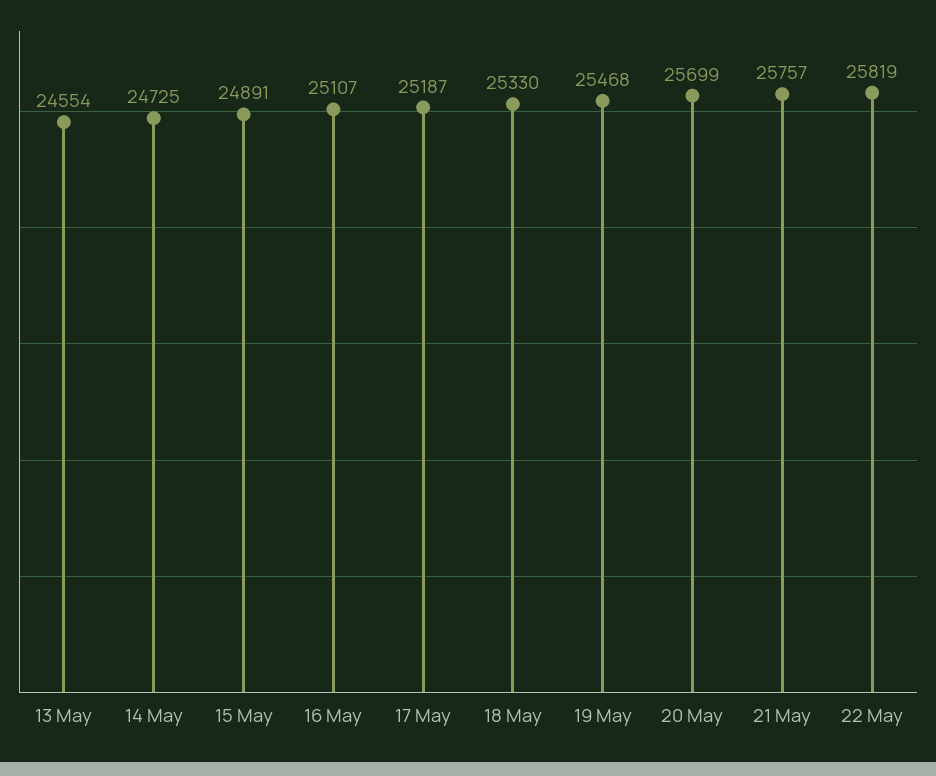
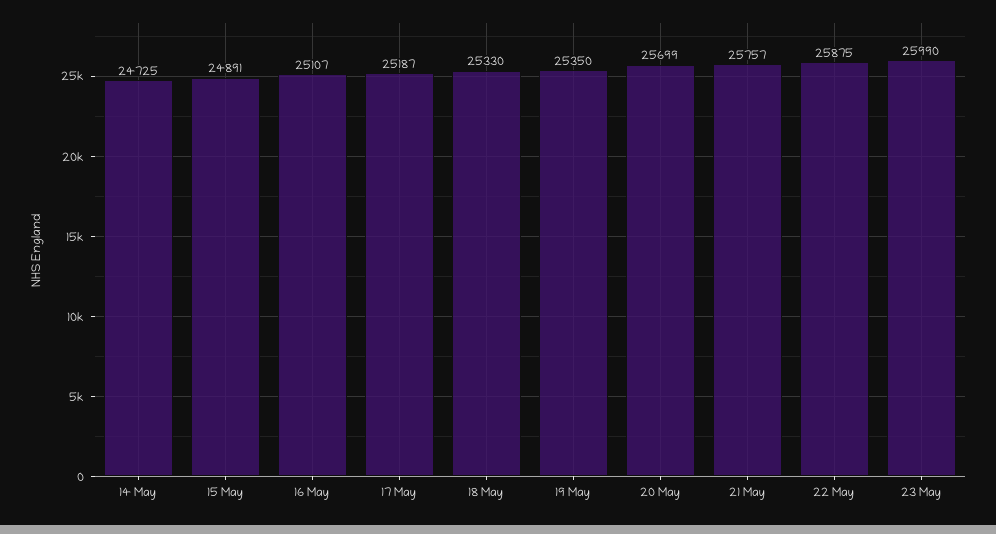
13 May: 24554 -> none
19 May: 25468 -> 25350
22 May: 25819 -> 25875
23 May: none -> 25990

